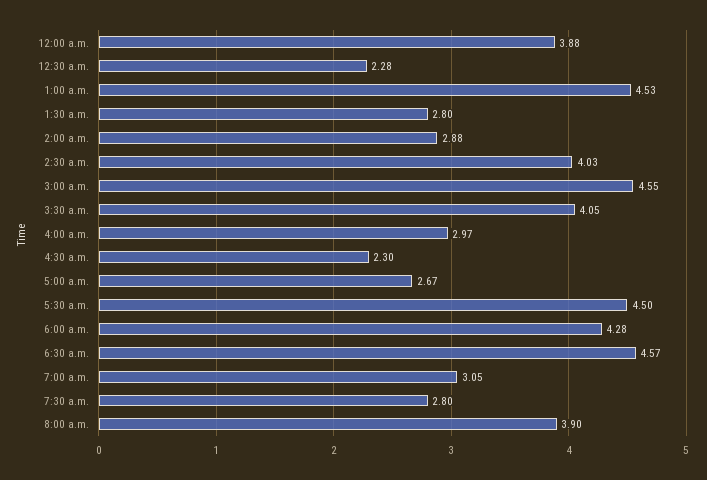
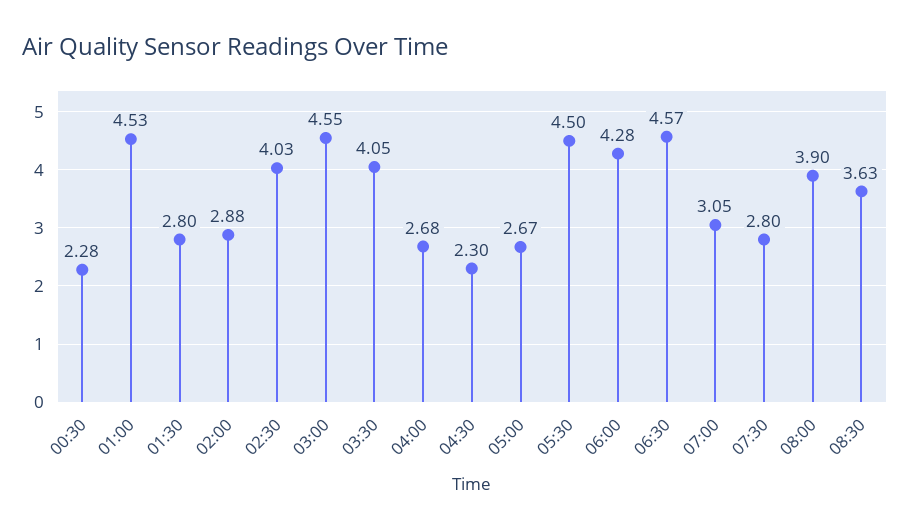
12:00 a.m.: 3.88 -> none
4:00 a.m.: 2.97 -> 2.68
08:30: none -> 3.63

